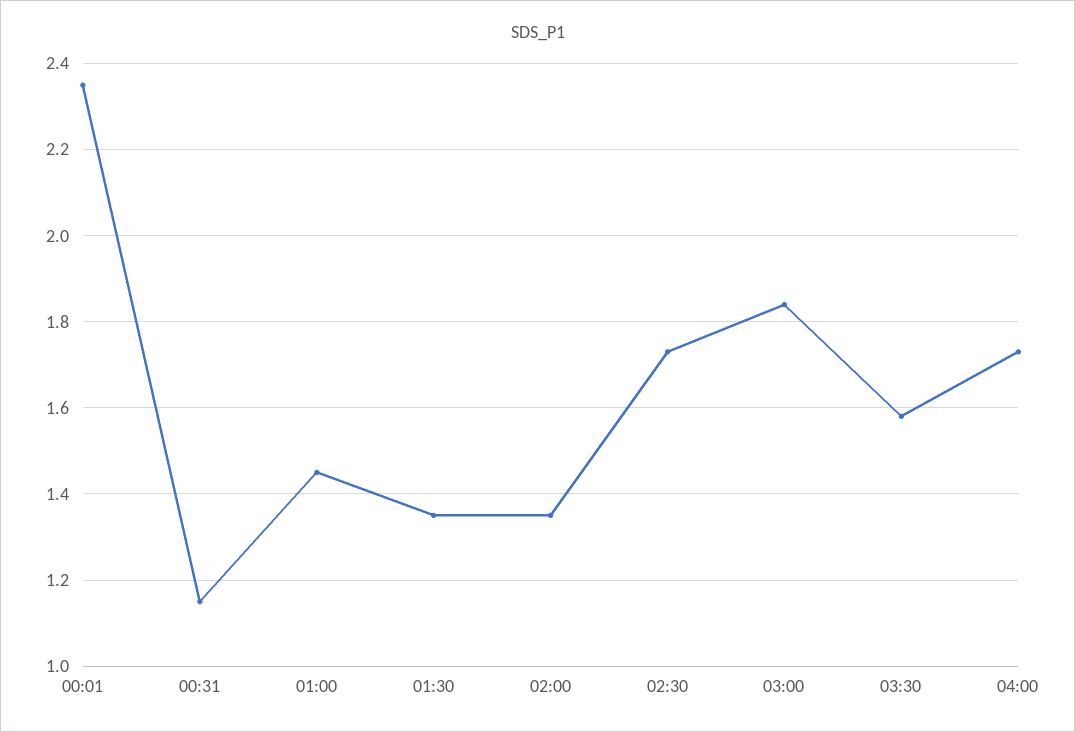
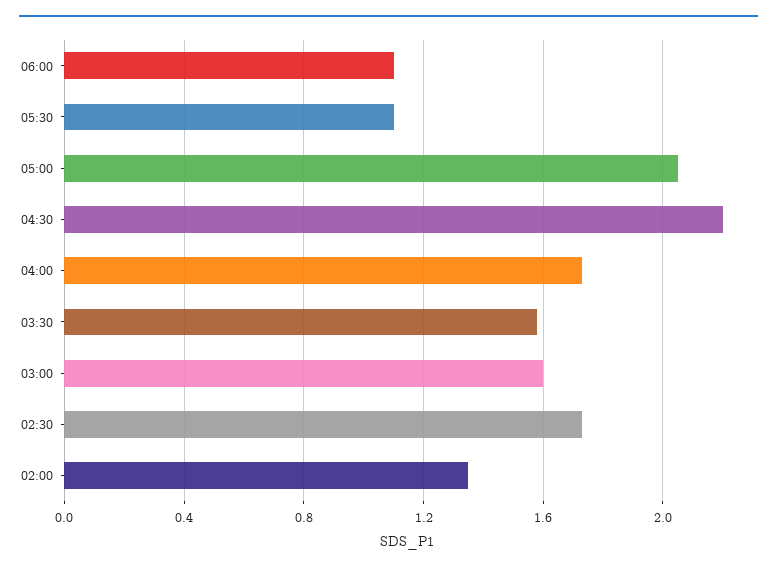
00:01: 2.35 -> none
00:31: 1.15 -> none
01:00: 1.45 -> none
01:30: 1.35 -> none
03:00: 1.85 -> 1.6
06:00: none -> 1.1
05:30: none -> 1.1
05:00: none -> 2.05
04:30: none -> 2.2

